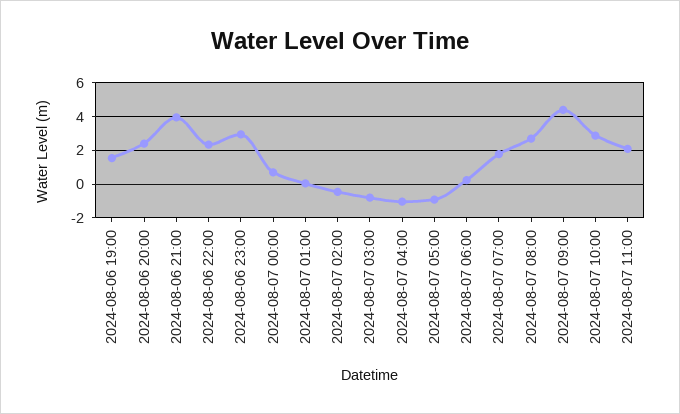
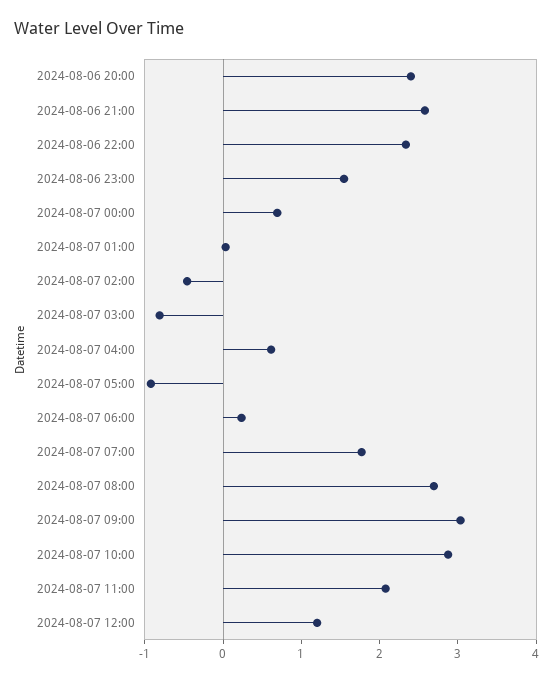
2024-08-06 19:00: 1.5 -> none
2024-08-06 21:00: 4 -> 2.6
2024-08-06 23:00: 3 -> 1.6
2024-08-07 04:00: -1 -> 0.6
2024-08-07 09:00: 4.5 -> 3
2024-08-07 12:00: none -> 1.2

